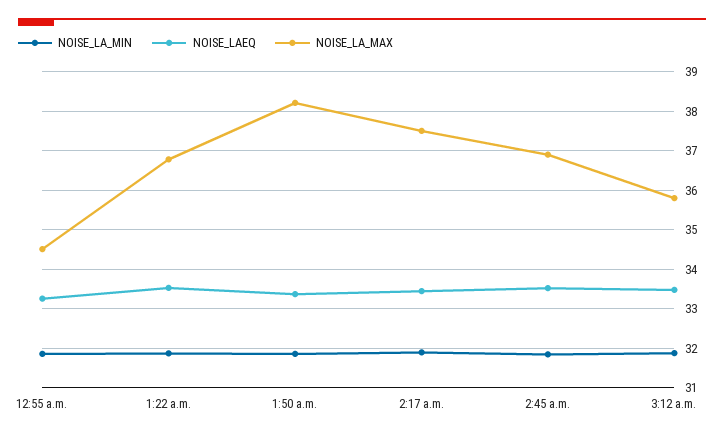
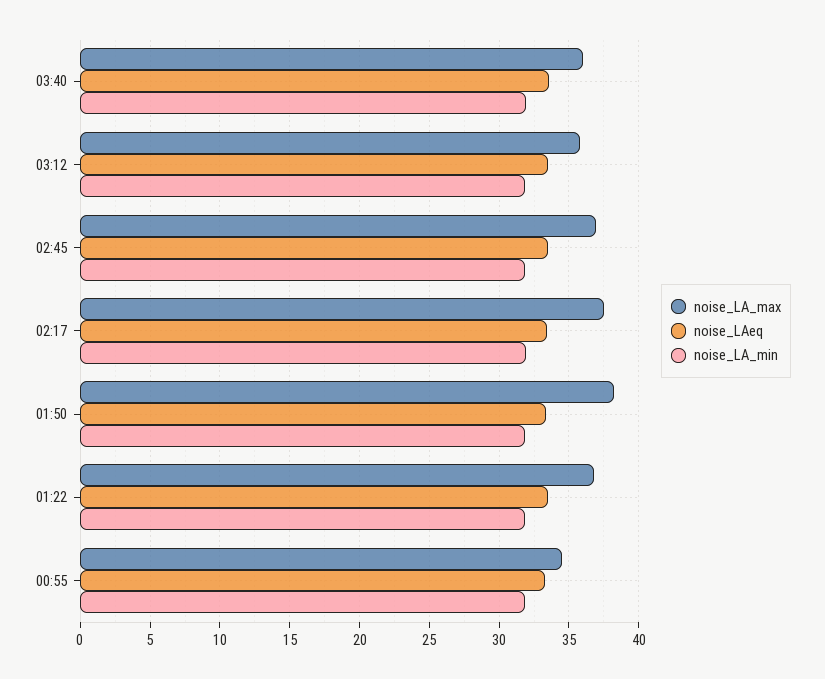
NOISE_LA_MAX, 03:40: none -> 36
NOISE_LAEQ, 03:40: none -> 33.5
NOISE_LA_MIN, 03:40: none -> 32

